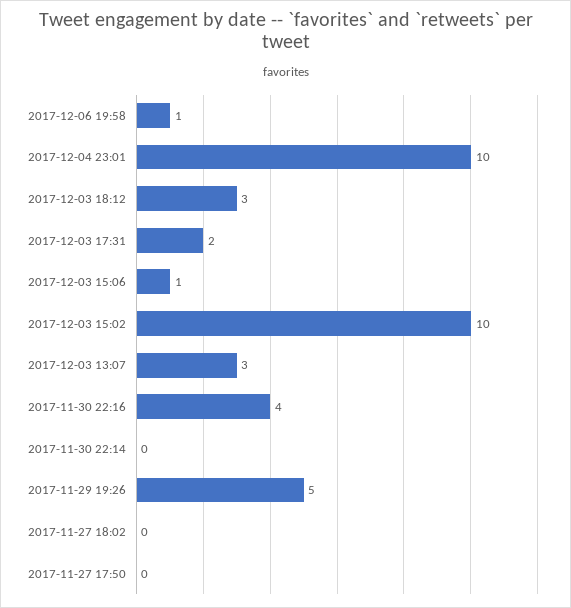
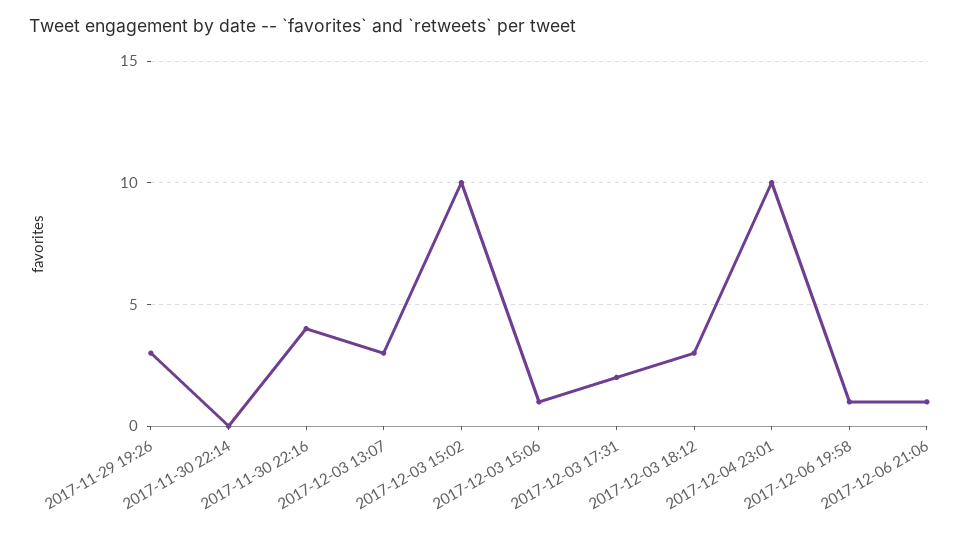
2017-11-29 19:26: 5 -> 3
2017-11-27 18:02: 0 -> none
2017-11-27 17:50: 0 -> none
2017-12-06 21:06: none -> 1

